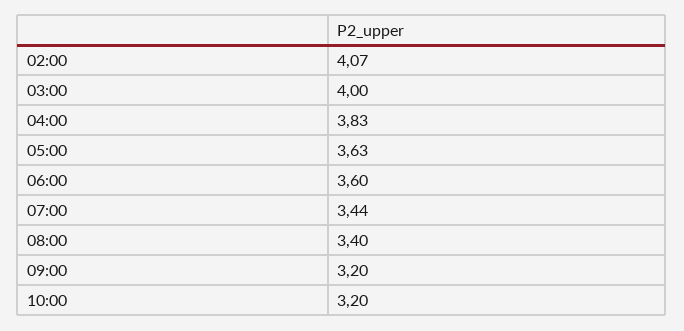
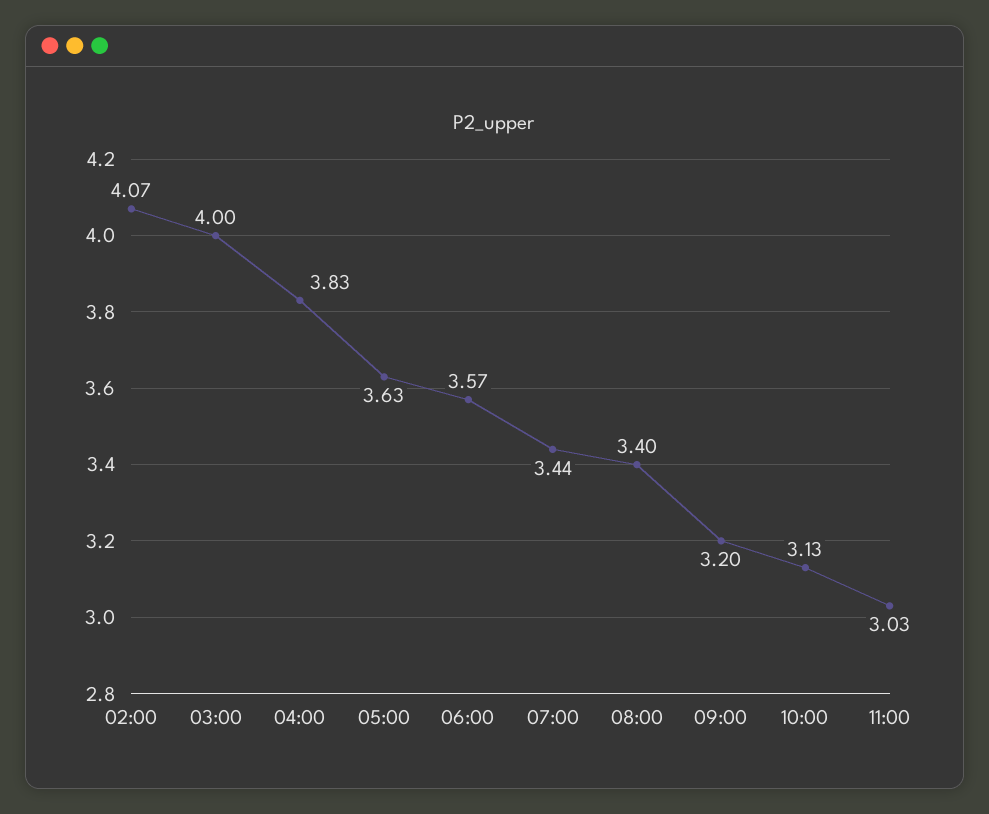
06:00: 3.6 -> 3.57
10:00: 3.2 -> 3.13
11:00: none -> 3.03

